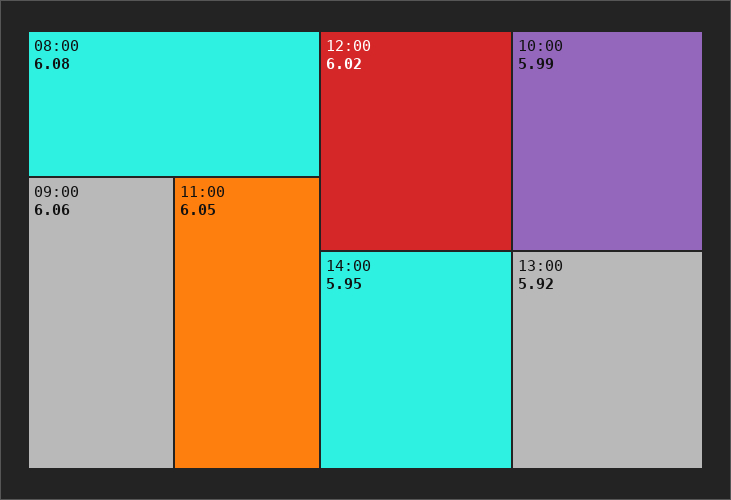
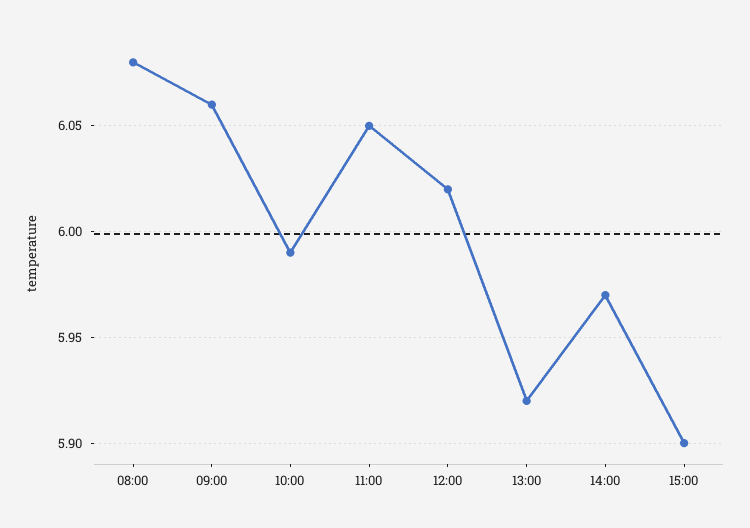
14:00: 5.95 -> 5.97
15:00: none -> 5.9

